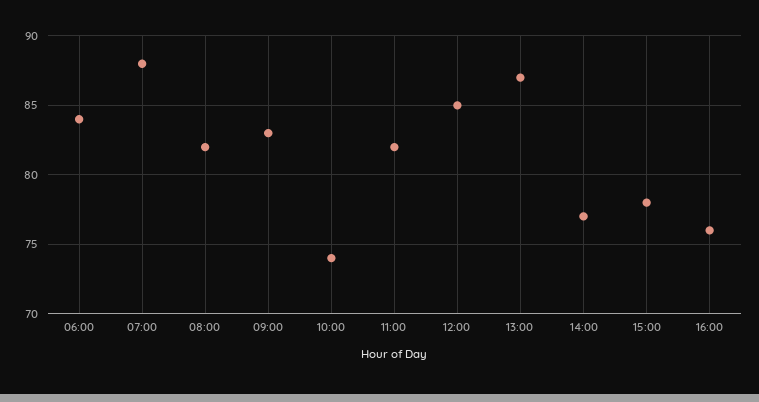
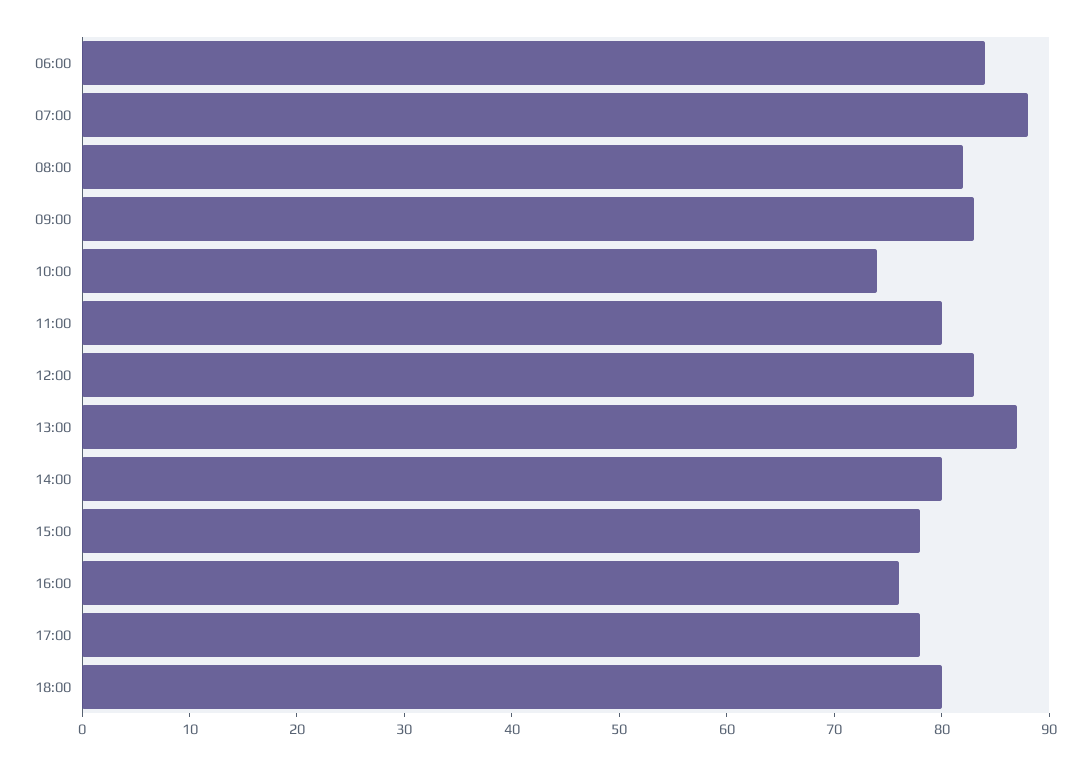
11:00: 82 -> 80
12:00: 85 -> 83
14:00: 77 -> 80
17:00: none -> 78
18:00: none -> 80

